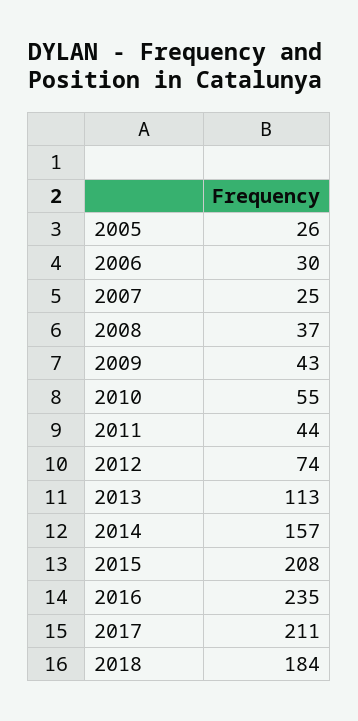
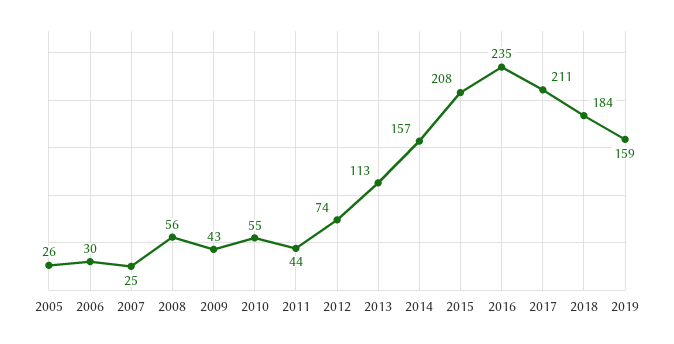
2008: 37 -> 56
2019: none -> 159

